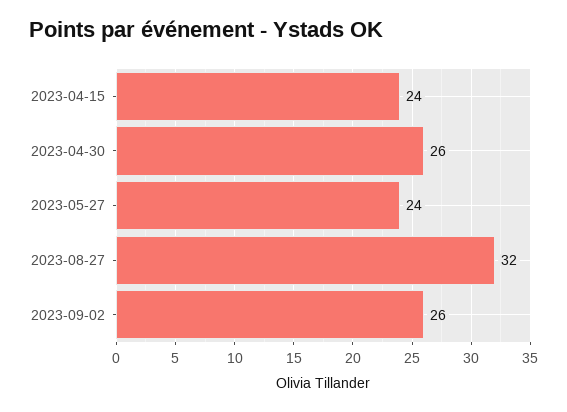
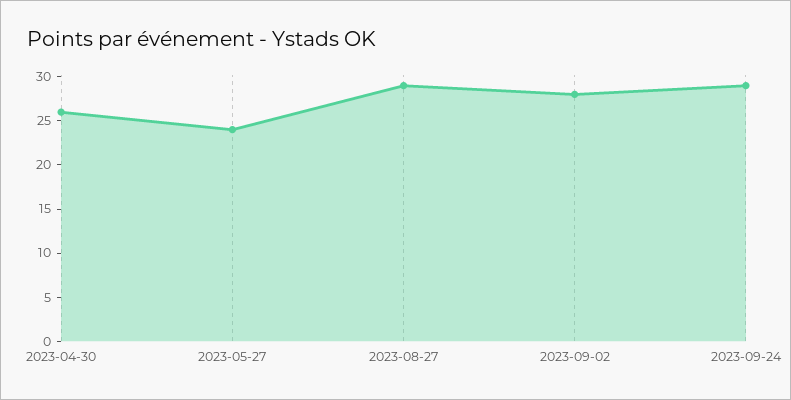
2023-04-15: 24 -> none
2023-08-27: 32 -> 29
2023-09-02: 26 -> 28
2023-09-24: none -> 29

